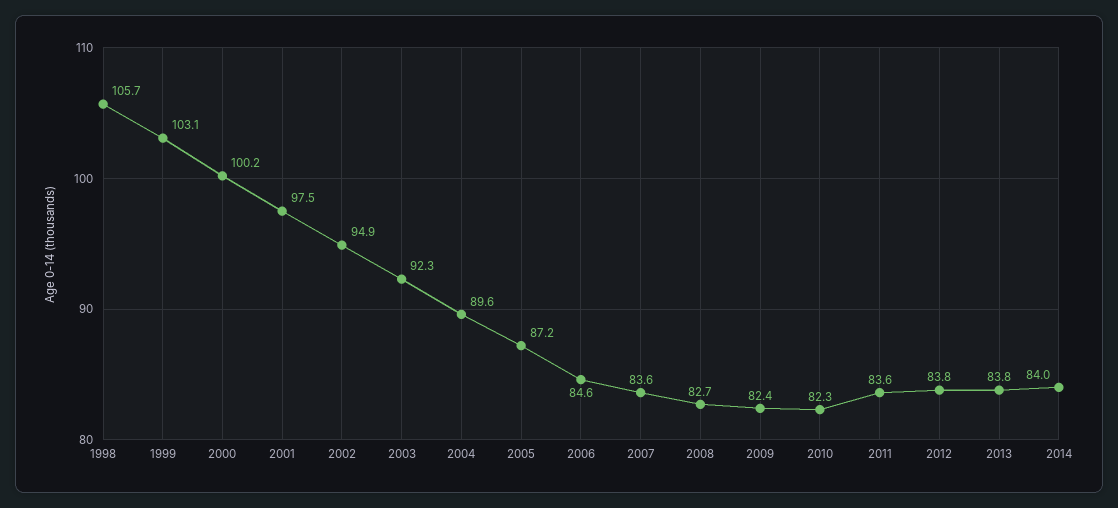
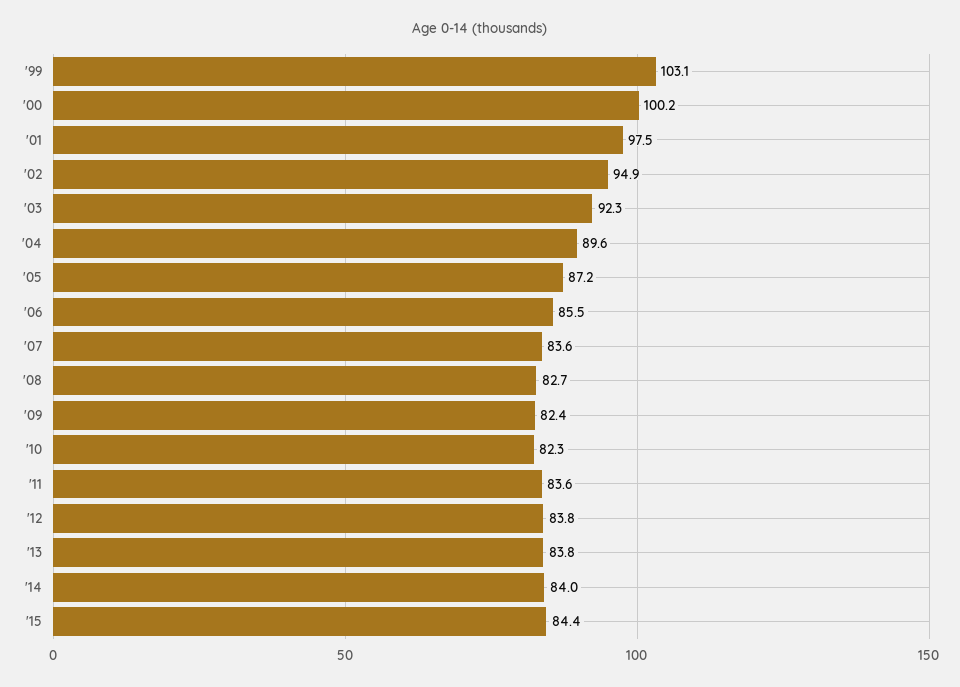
1998: 105.7 -> none
2006: 84.6 -> 85.5
'15: none -> 84.4

